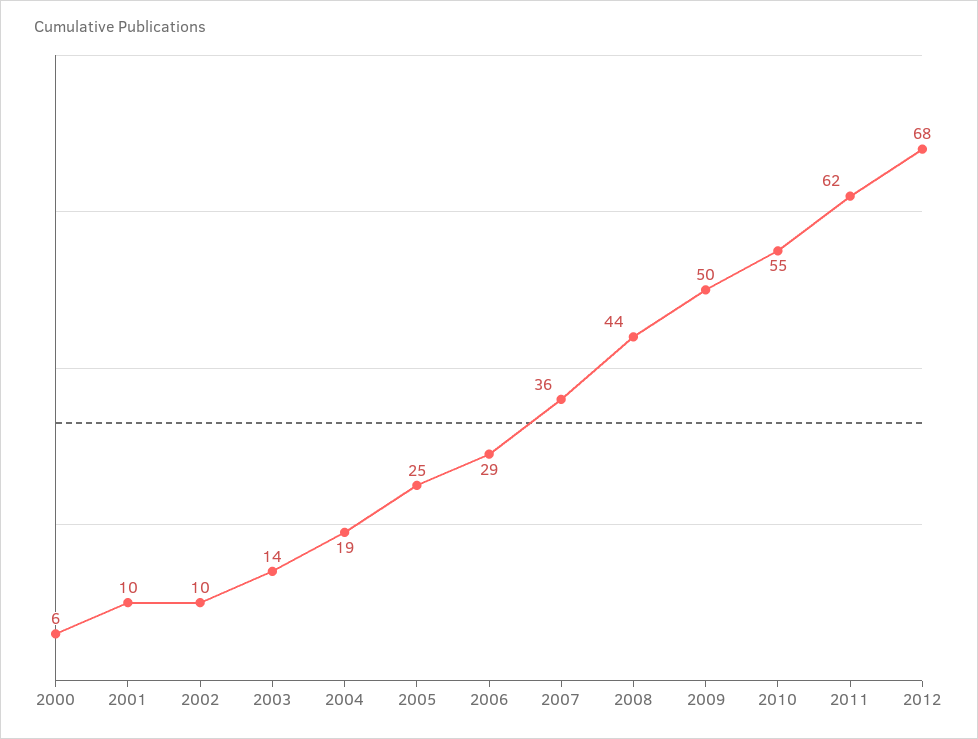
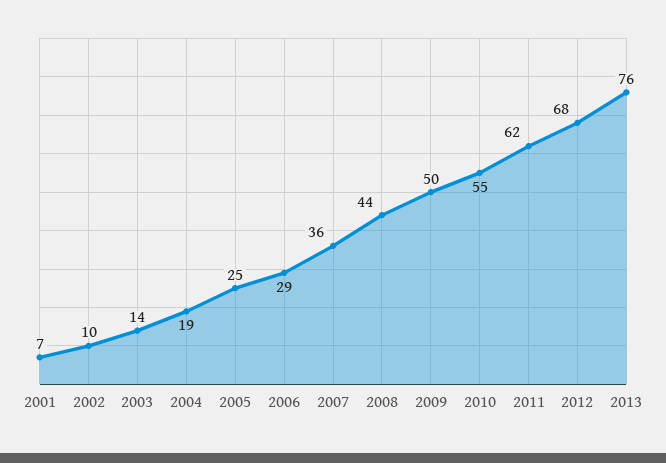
2000: 6 -> none
2001: 10 -> 7
2013: none -> 76

